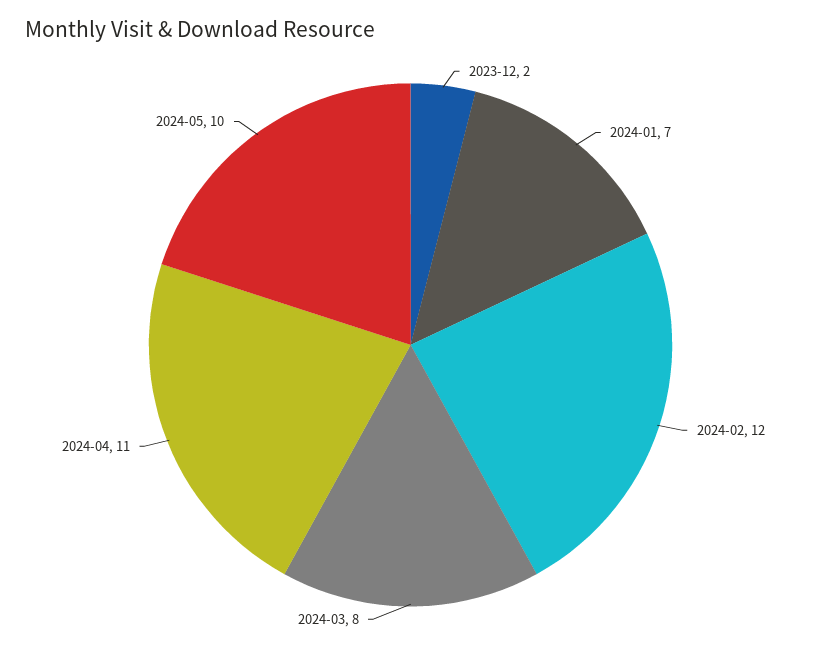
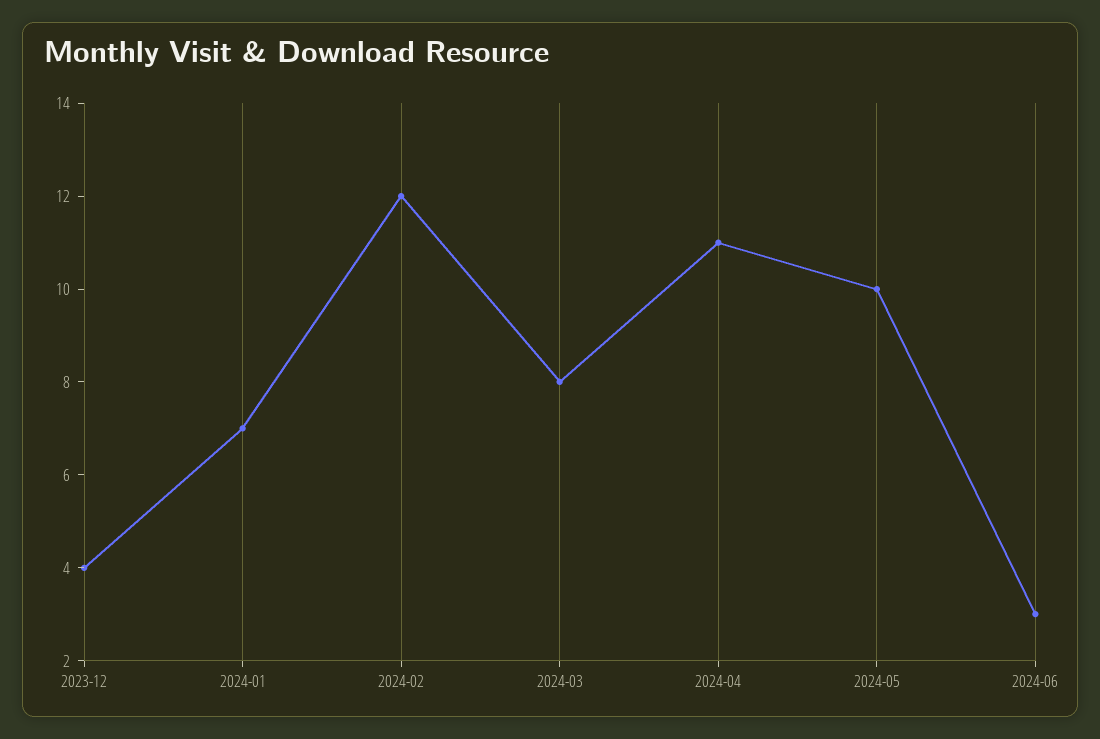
2023-12: 2 -> 4
2024-06: none -> 3

